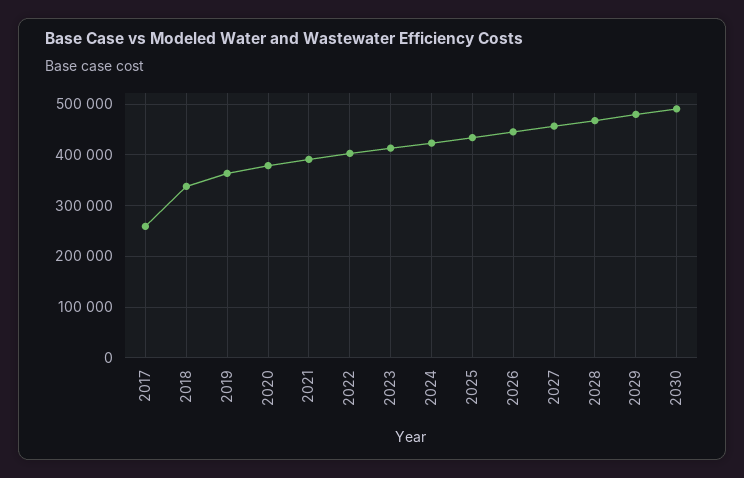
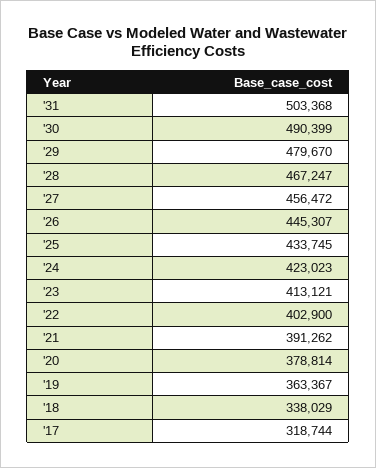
2017: 260000 -> 318744
'31: none -> 503368

